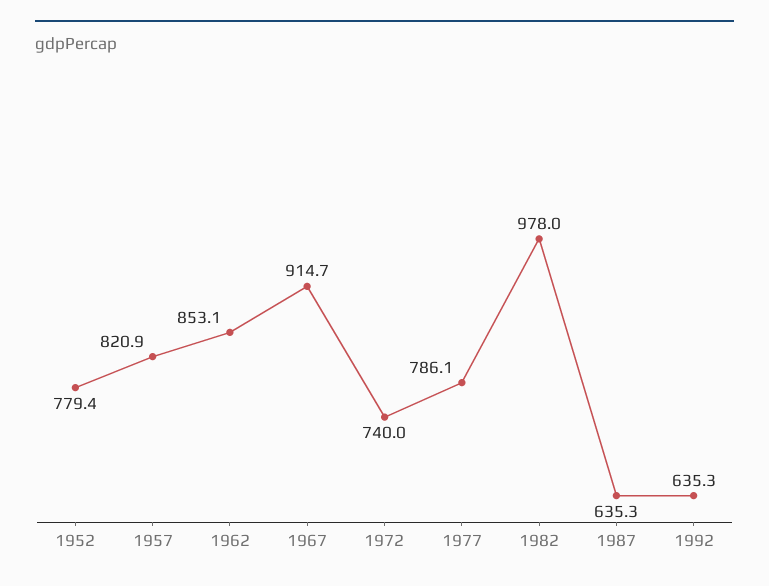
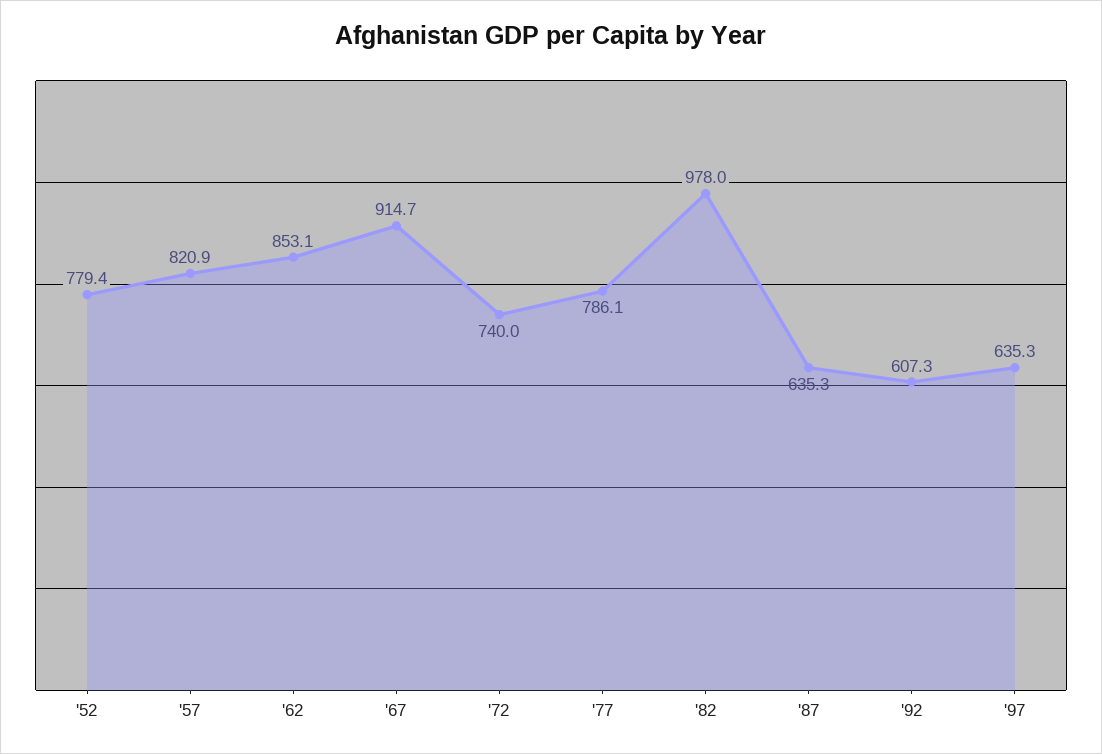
1992: 635.3 -> 607.3
'97: none -> 635.3

